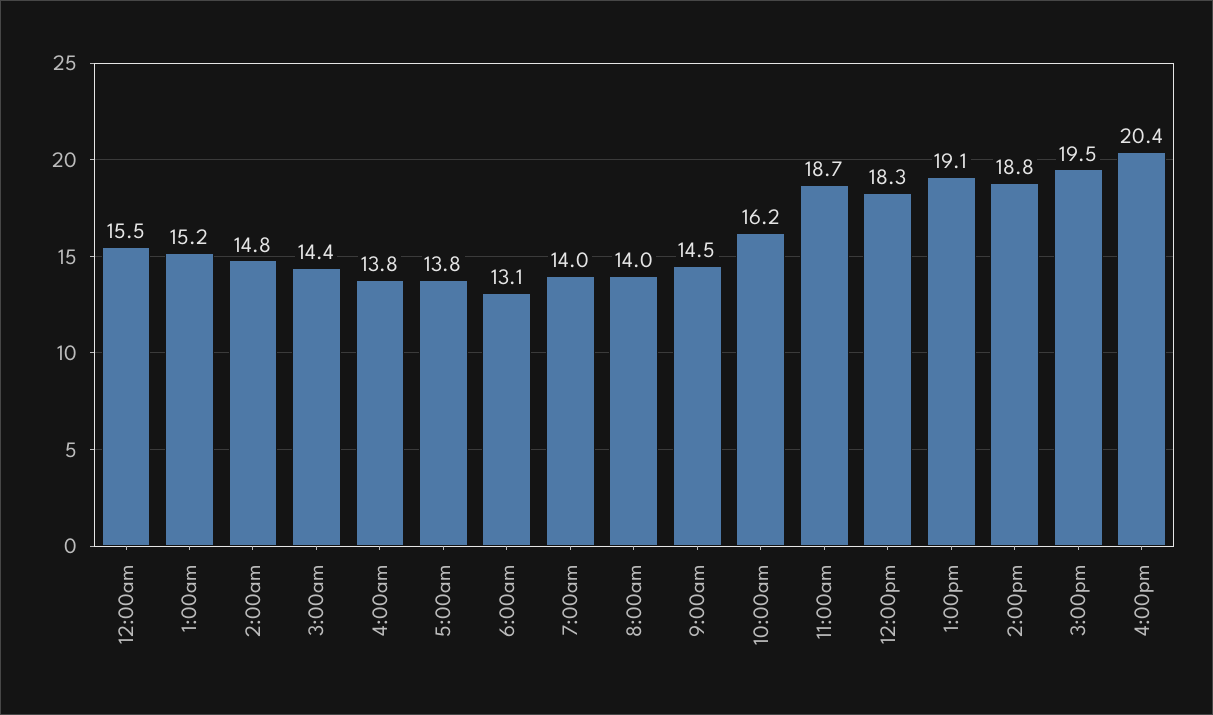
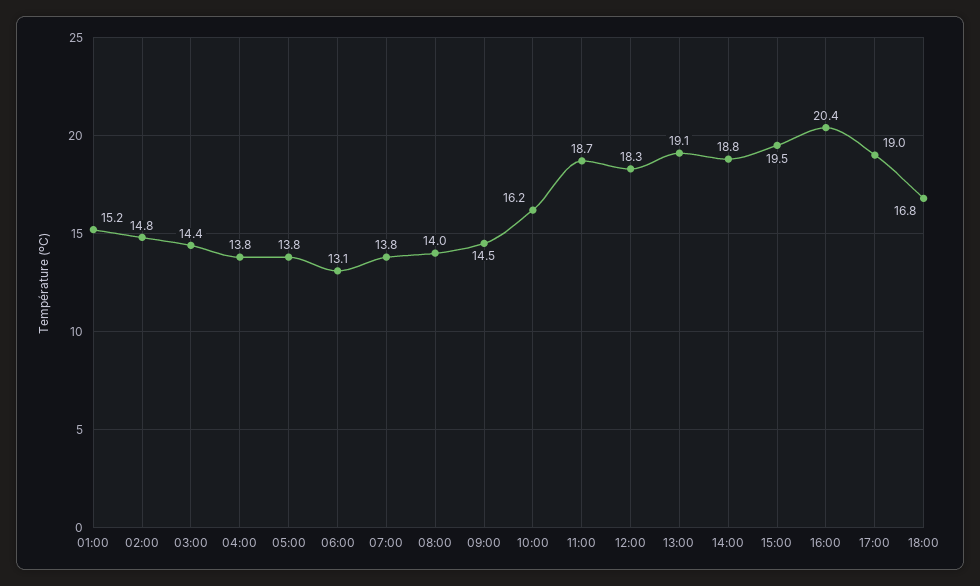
12:00am: 15.5 -> none
7:00am: 14 -> 13.8
17:00: none -> 19
18:00: none -> 16.8

